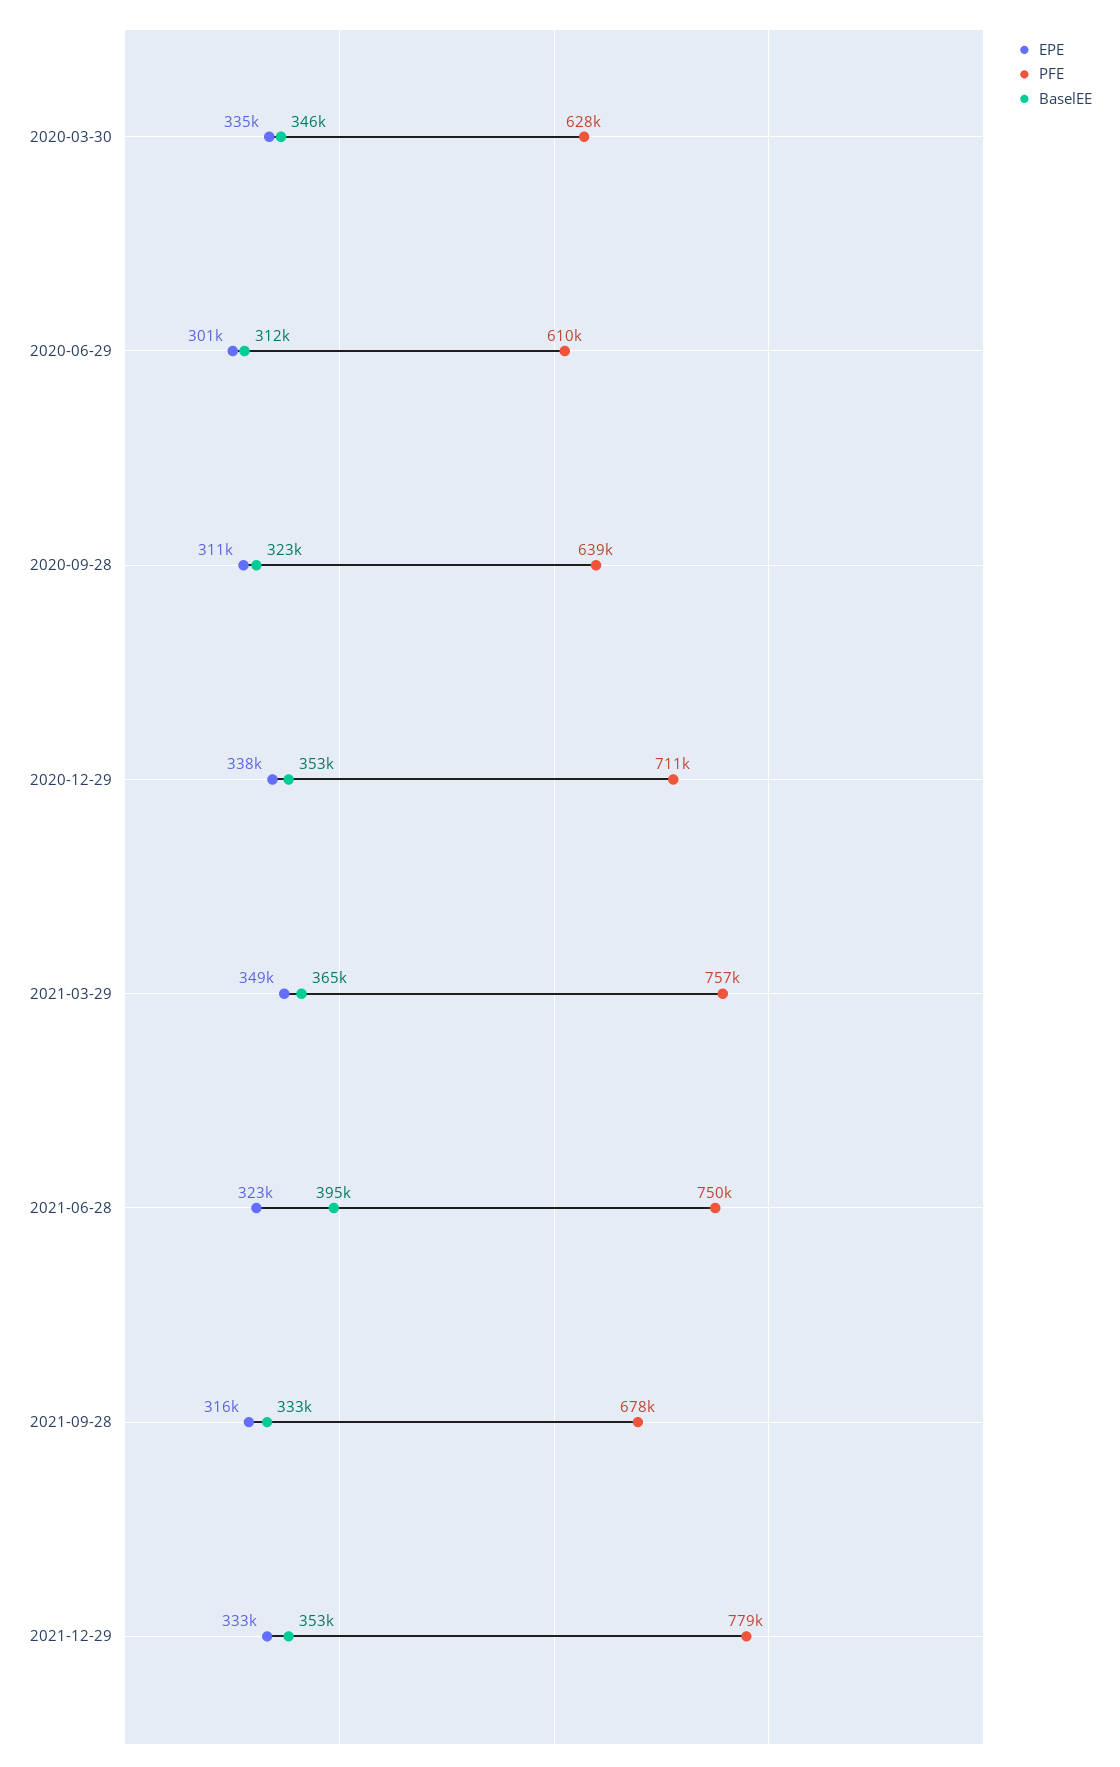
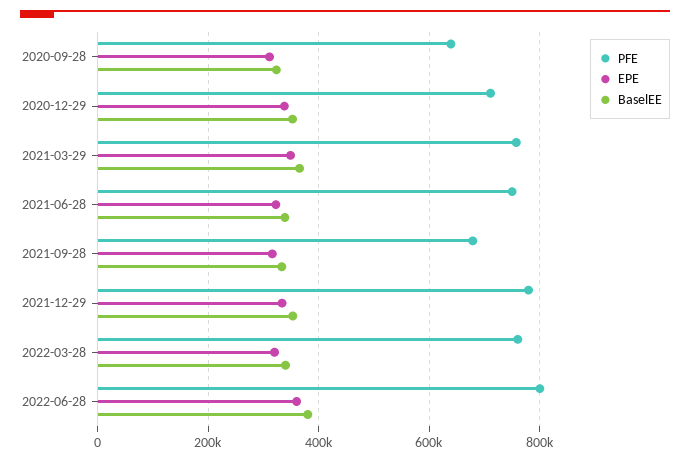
EPE, 2020-03-30: 335000 -> none
PFE, 2020-03-30: 628000 -> none
BaselEE, 2020-03-30: 346000 -> none
EPE, 2020-06-29: 301000 -> none
PFE, 2020-06-29: 610000 -> none
BaselEE, 2020-06-29: 312000 -> none
BaselEE, 2021-06-28: 395000 -> 340000
PFE, 2022-03-28: none -> 760000
EPE, 2022-03-28: none -> 320000
BaselEE, 2022-03-28: none -> 340000
PFE, 2022-06-28: none -> 800000
EPE, 2022-06-28: none -> 360000
BaselEE, 2022-06-28: none -> 380000

